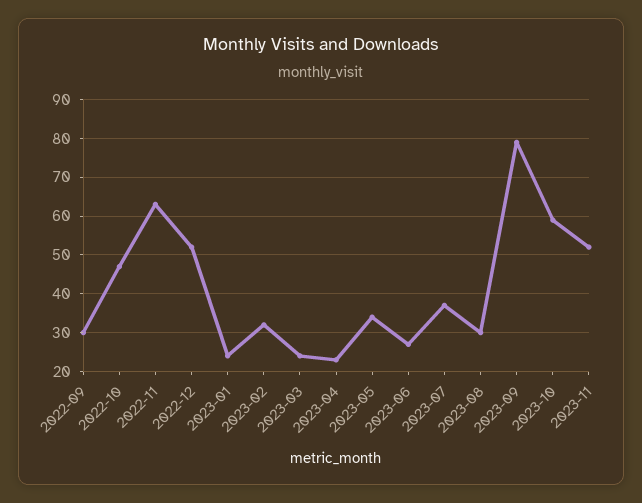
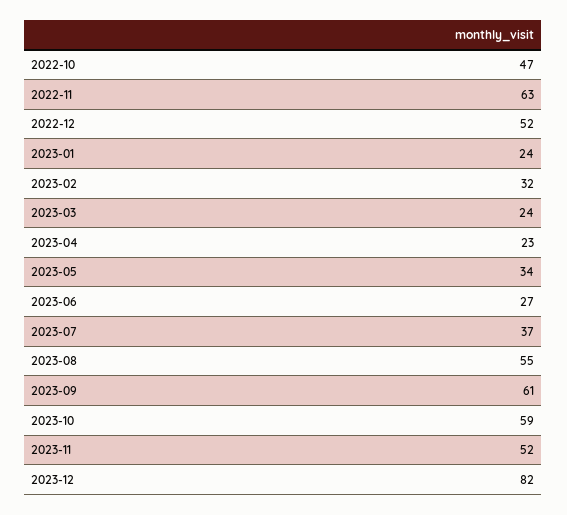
2022-09: 30 -> none
2023-08: 30 -> 55
2023-09: 80 -> 61
2023-12: none -> 82

